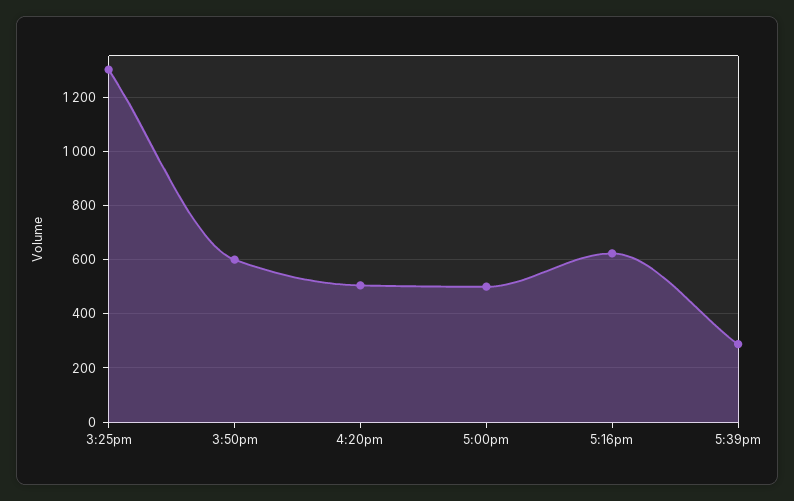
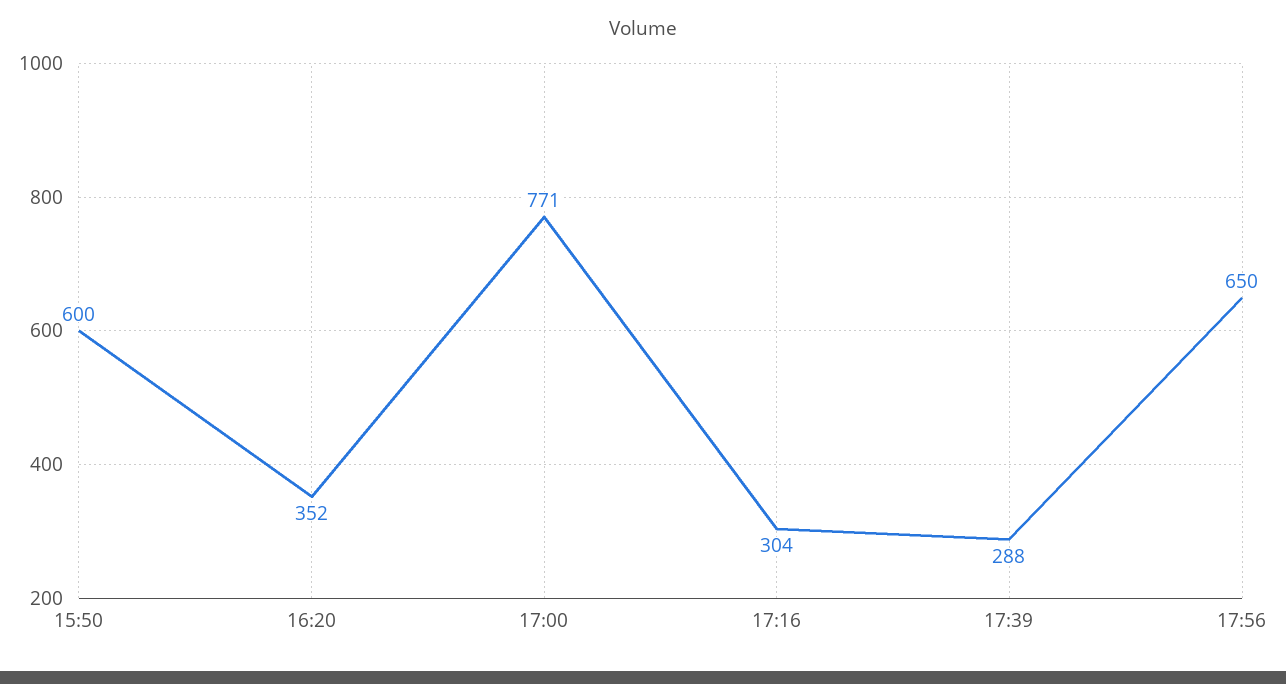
3:25pm: 1300 -> none
4:20pm: 500 -> 352
5:00pm: 500 -> 771
5:16pm: 625 -> 304
17:56: none -> 650

